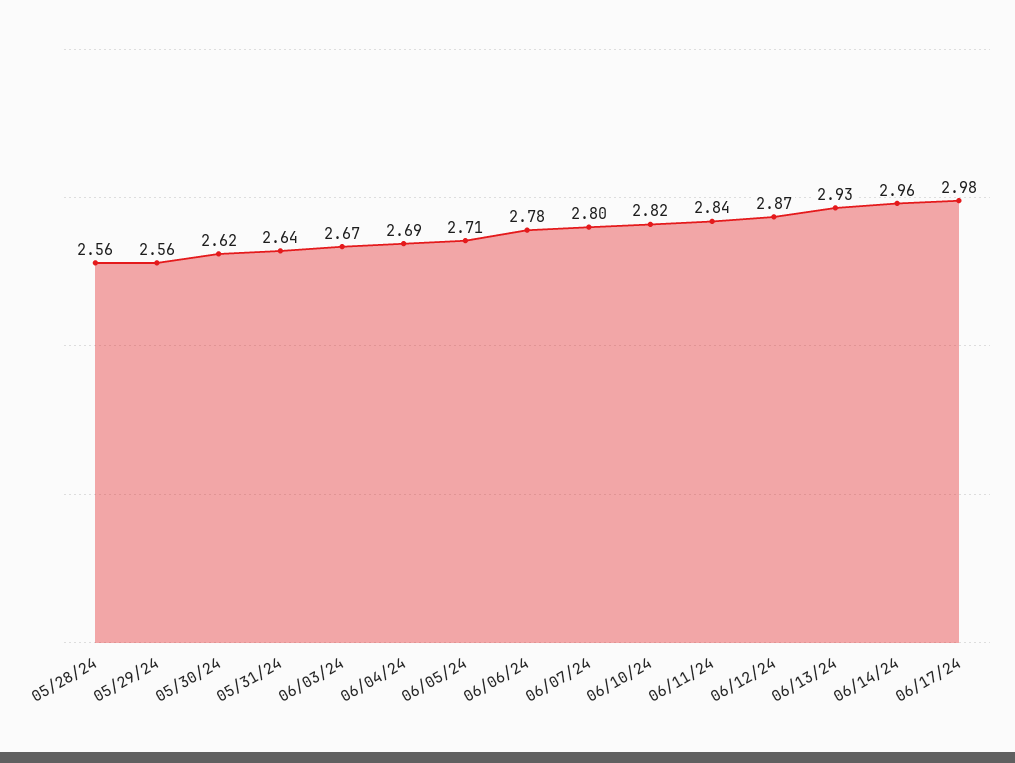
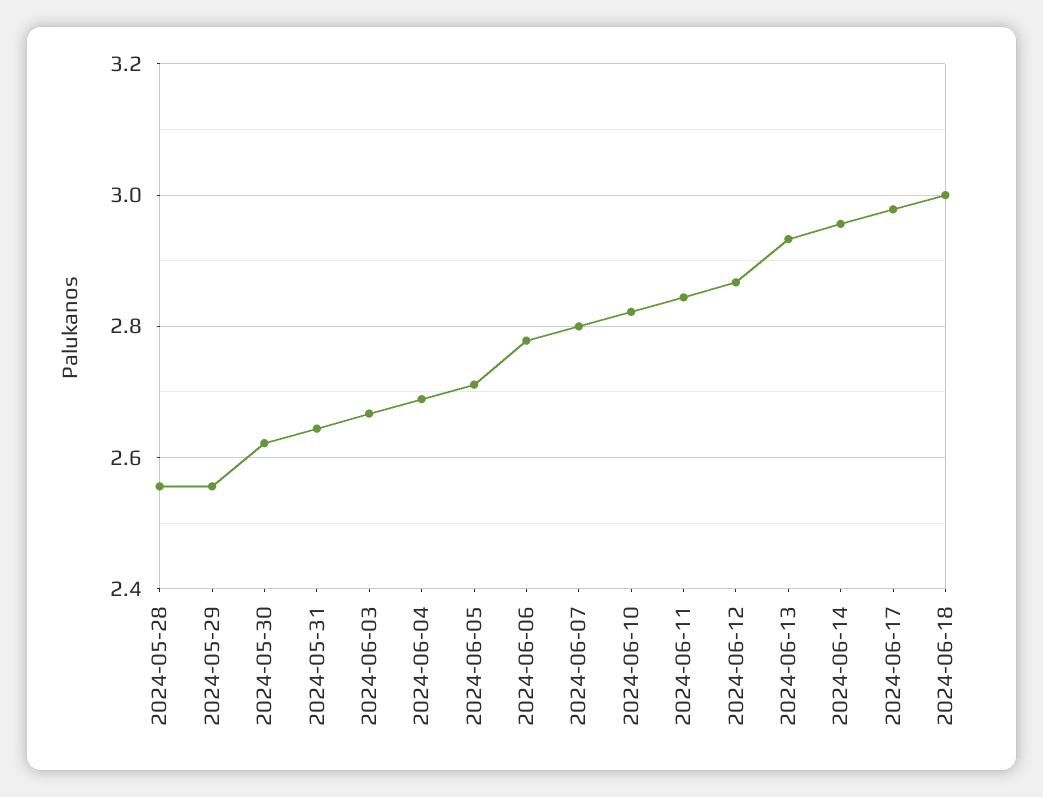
2024-06-18: none -> 3

